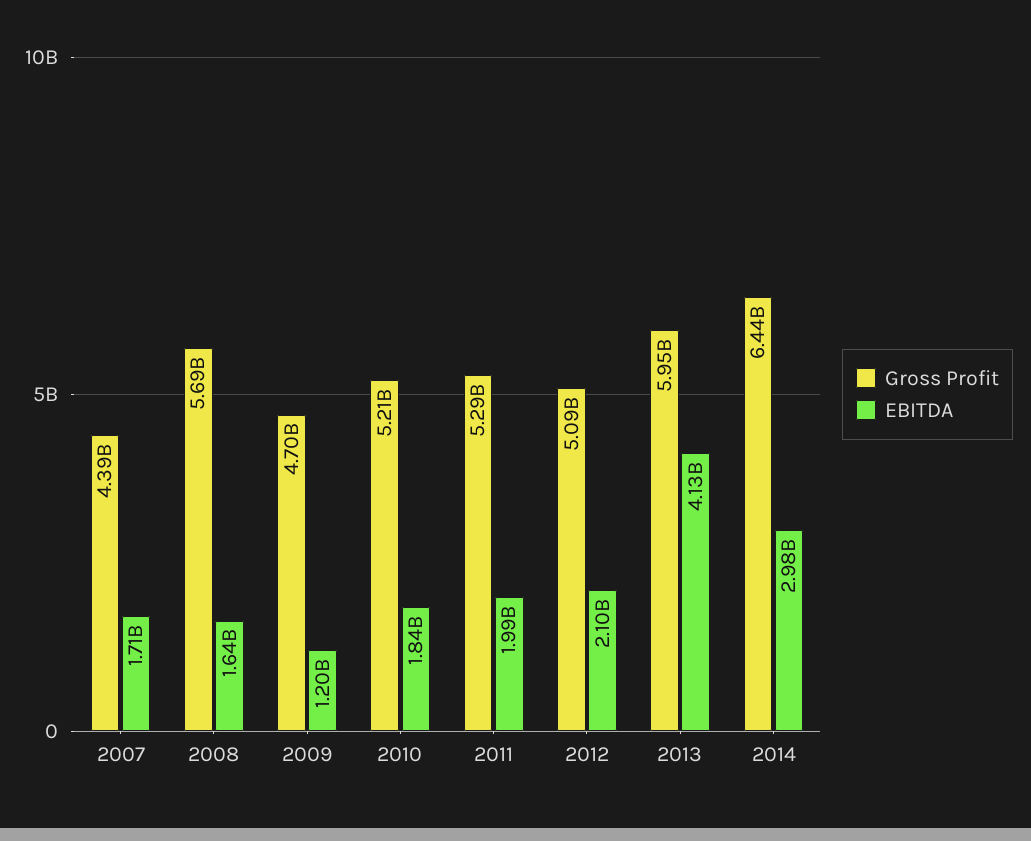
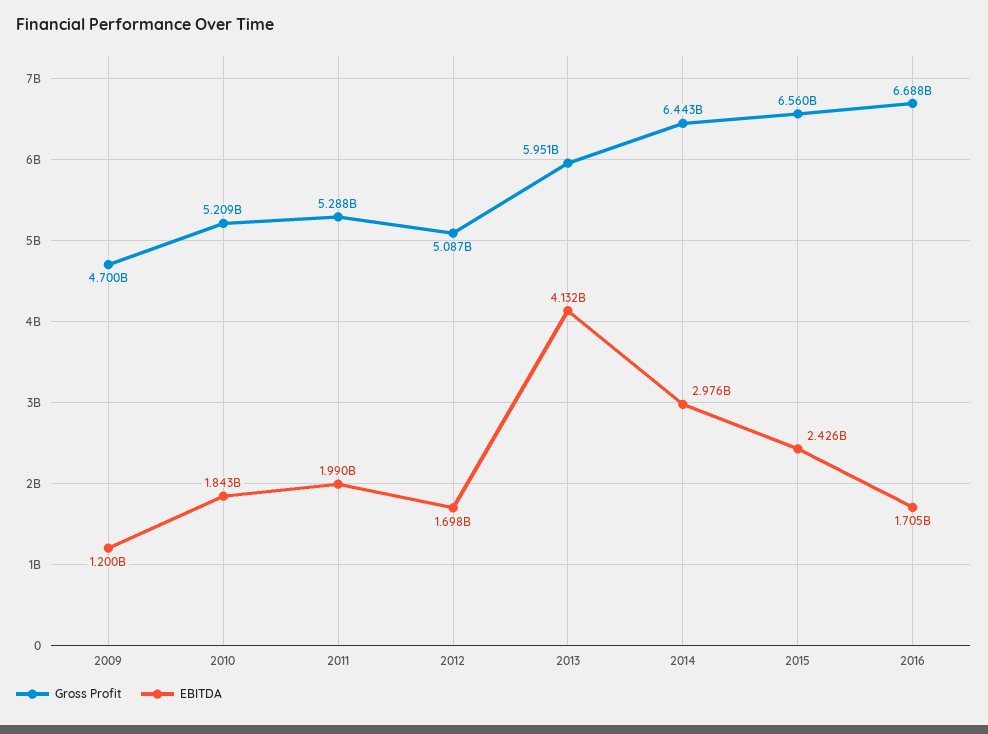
Gross Profit, 2007: 4390000000 -> none
EBITDA, 2007: 1710000000 -> none
Gross Profit, 2008: 5690000000 -> none
EBITDA, 2008: 1640000000 -> none
EBITDA, 2012: 2100000000 -> 1698000000
Gross Profit, 2015: none -> 6560000000
EBITDA, 2015: none -> 2426000000
Gross Profit, 2016: none -> 6688000000
EBITDA, 2016: none -> 1705000000

